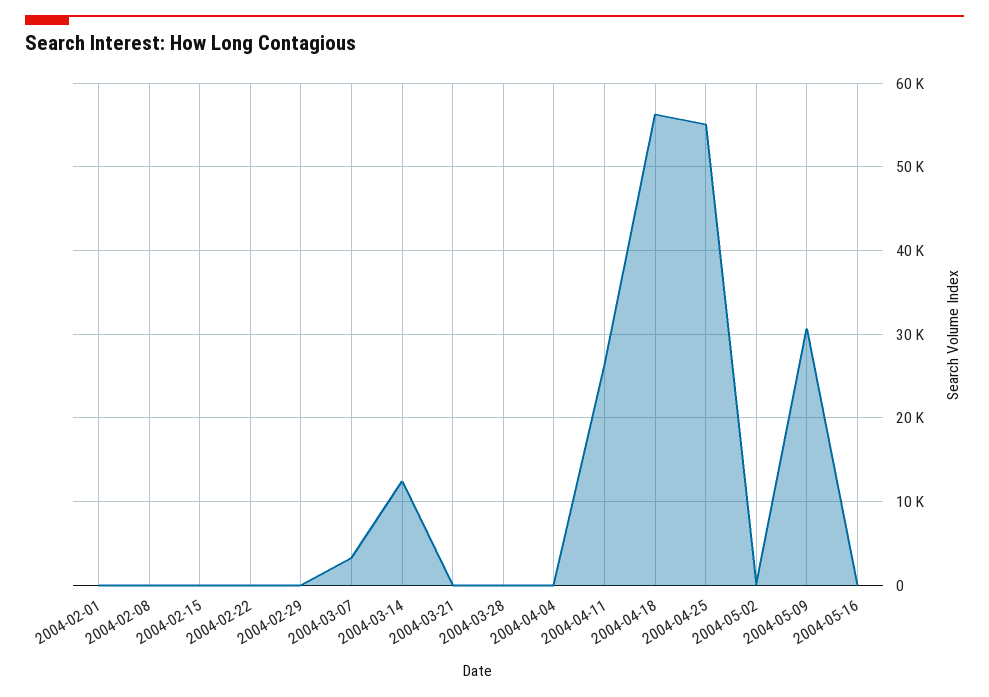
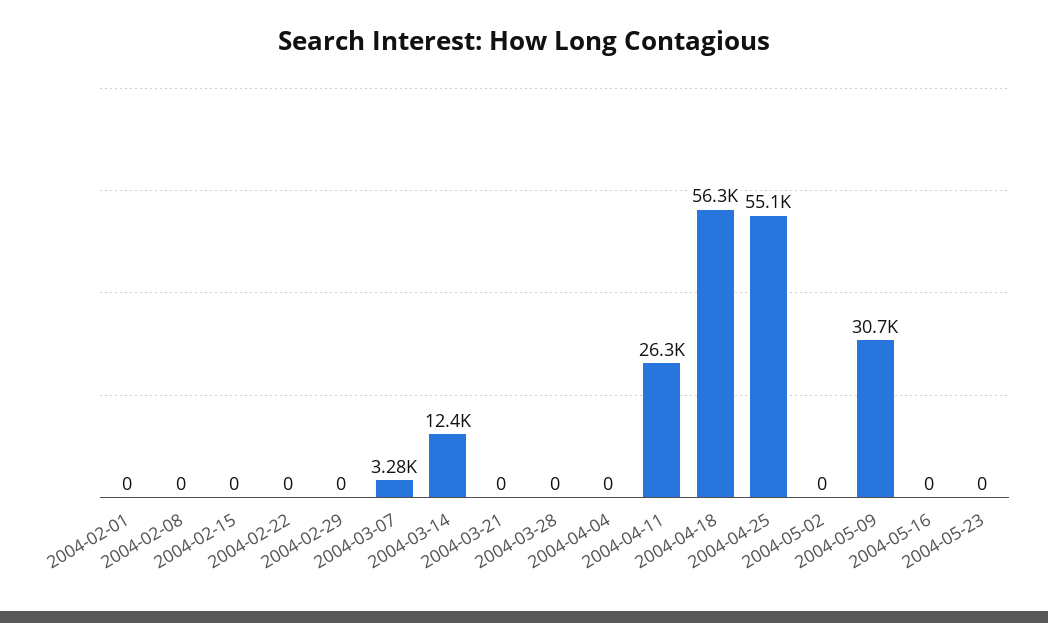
2004-05-23: none -> 0

